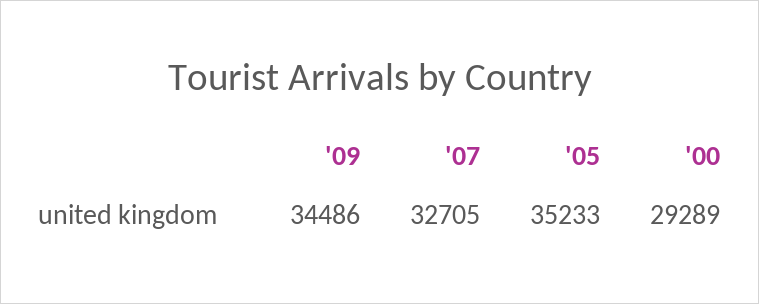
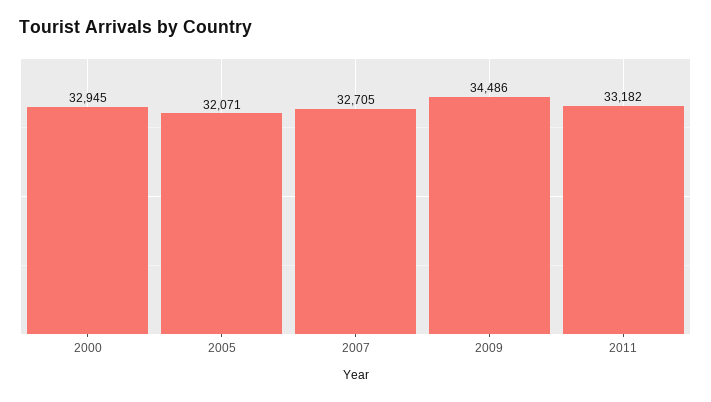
'05: 35233 -> 32071
'00: 29289 -> 32945
2011: none -> 33182

